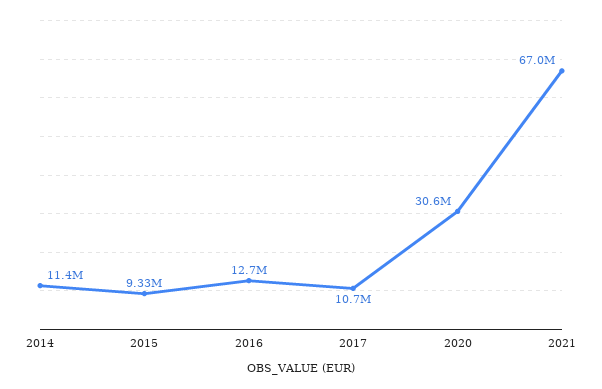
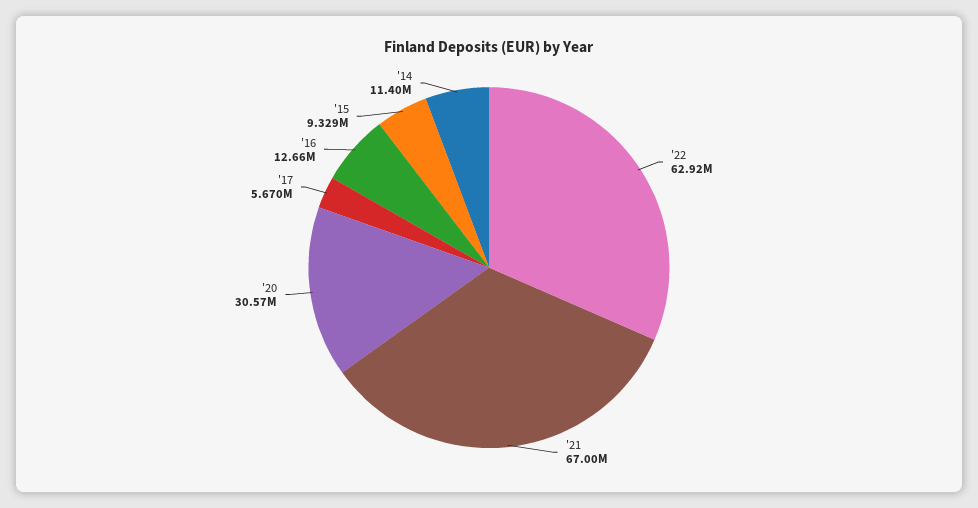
2017: 10700000 -> 5670000
'22: none -> 62920000

